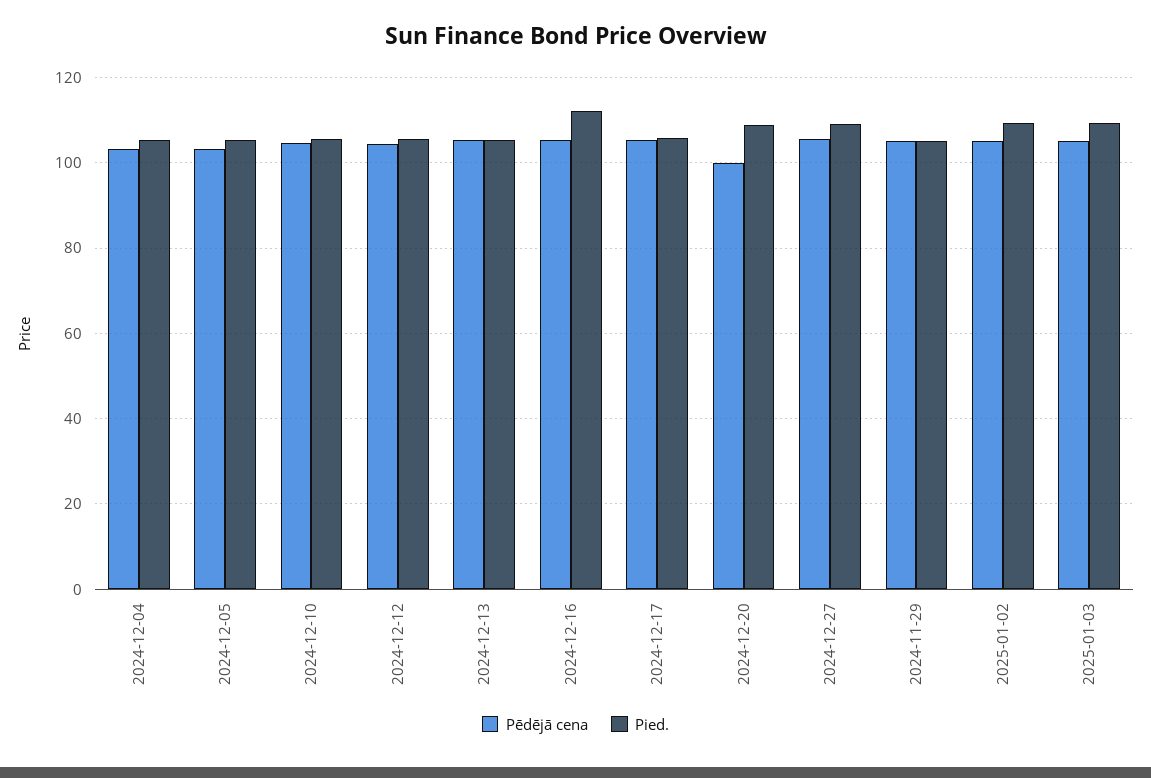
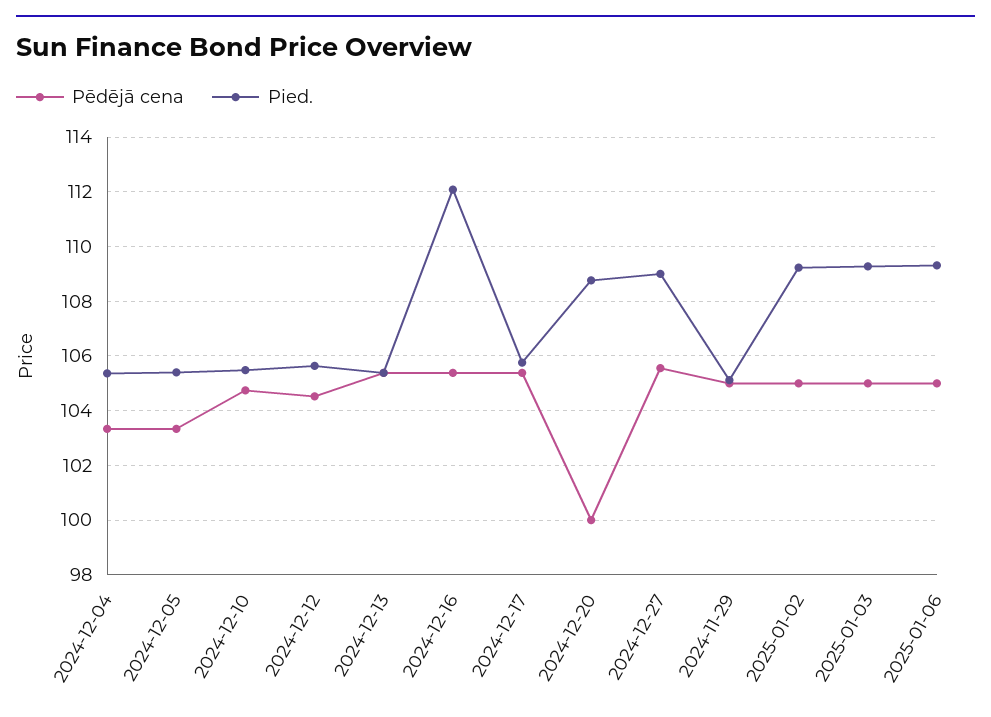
Pēdējā cena, 2025-01-06: none -> 105
Pied., 2025-01-06: none -> 109.25

